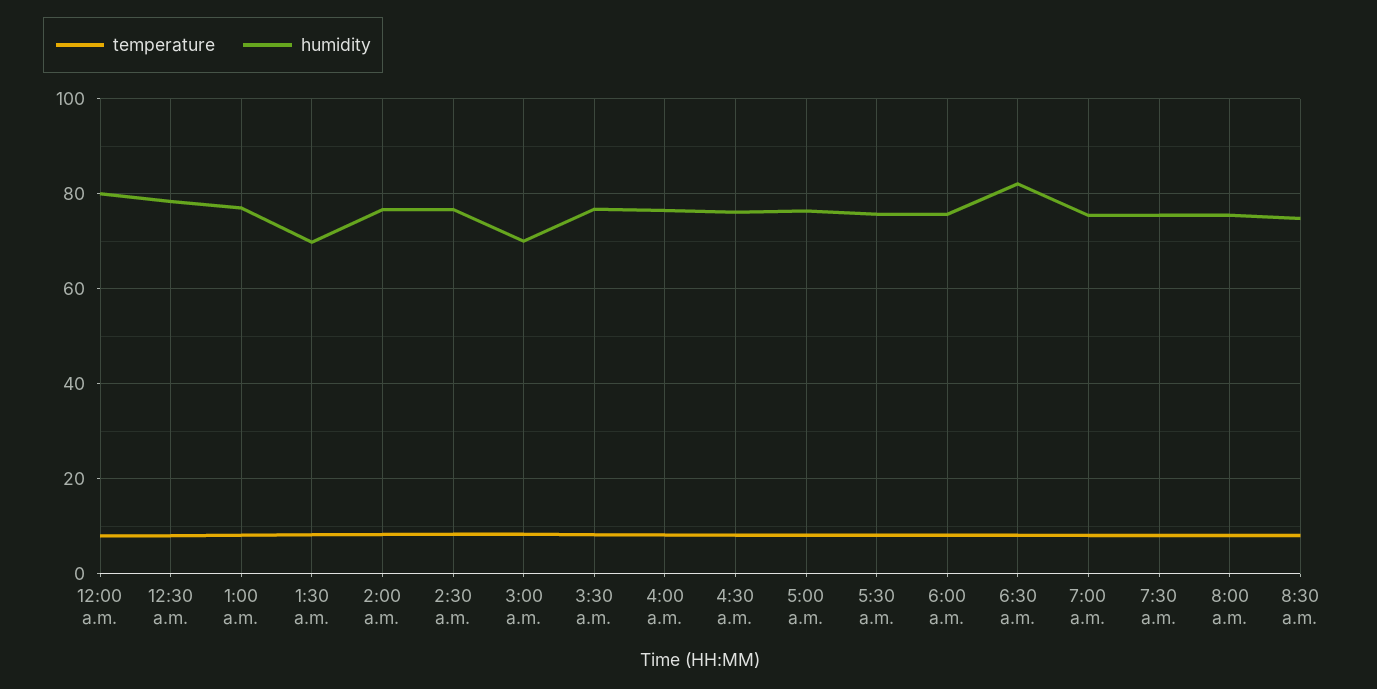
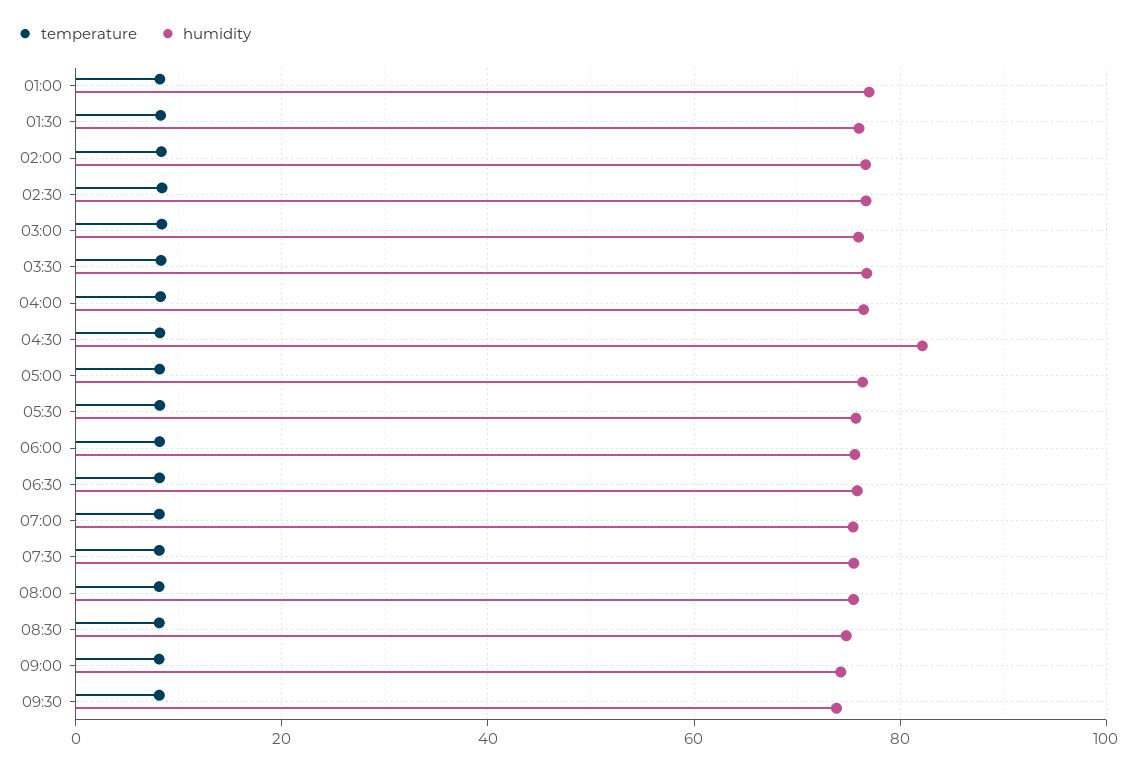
temperature, 12:00 a.m.: 8 -> none
humidity, 12:00 a.m.: 80 -> none
temperature, 12:30 a.m.: 8 -> none
humidity, 12:30 a.m.: 78 -> none
humidity, 1:30 a.m.: 70 -> 76
humidity, 3:00 a.m.: 70 -> 76
humidity, 4:30 a.m.: 76 -> 82
humidity, 6:30 a.m.: 82 -> 76
temperature, 09:00: none -> 8
humidity, 09:00: none -> 74
temperature, 09:30: none -> 8
humidity, 09:30: none -> 74

